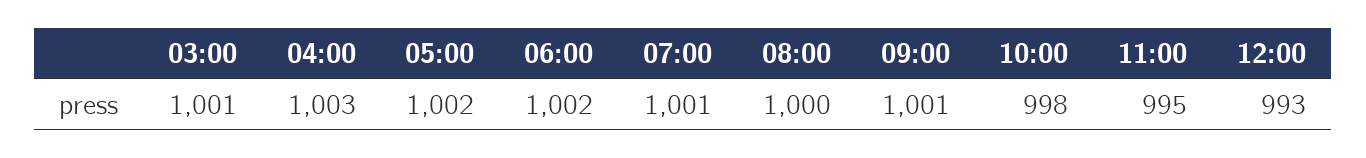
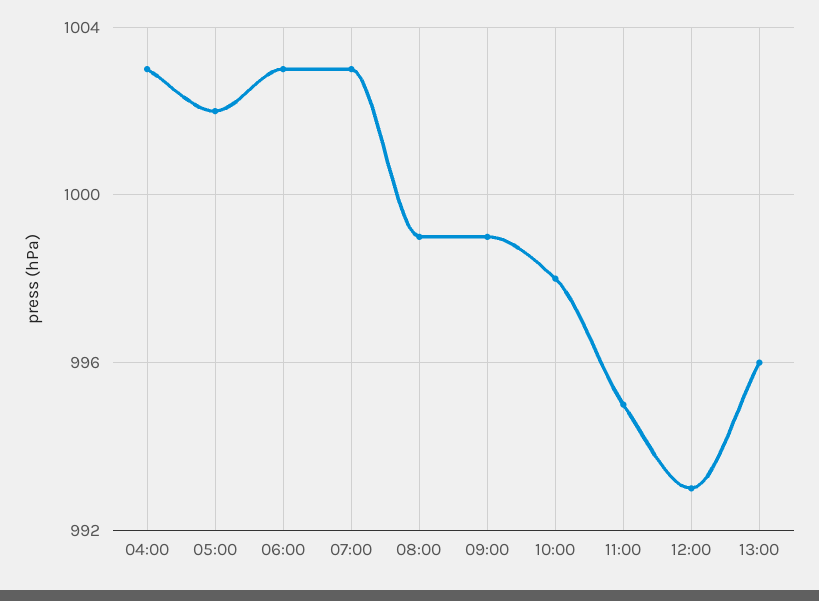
03:00: 1001 -> none
06:00: 1002 -> 1003
07:00: 1001 -> 1003
08:00: 1000 -> 999
09:00: 1001 -> 999
13:00: none -> 996

